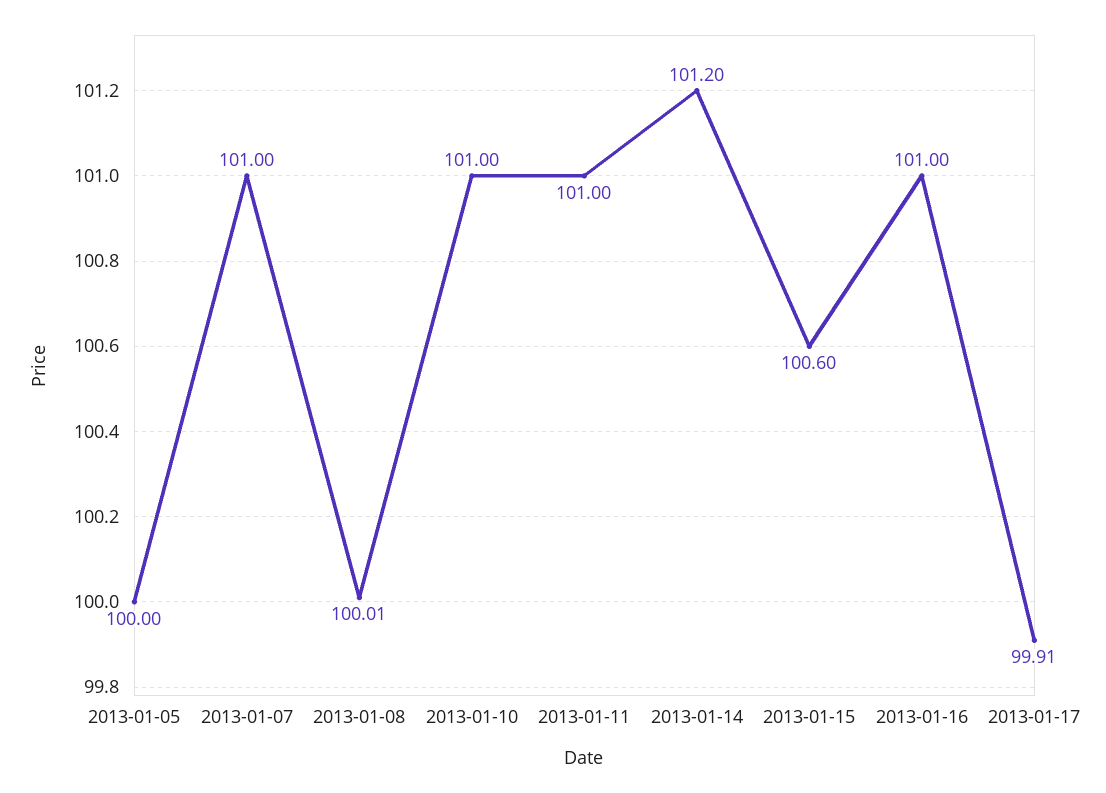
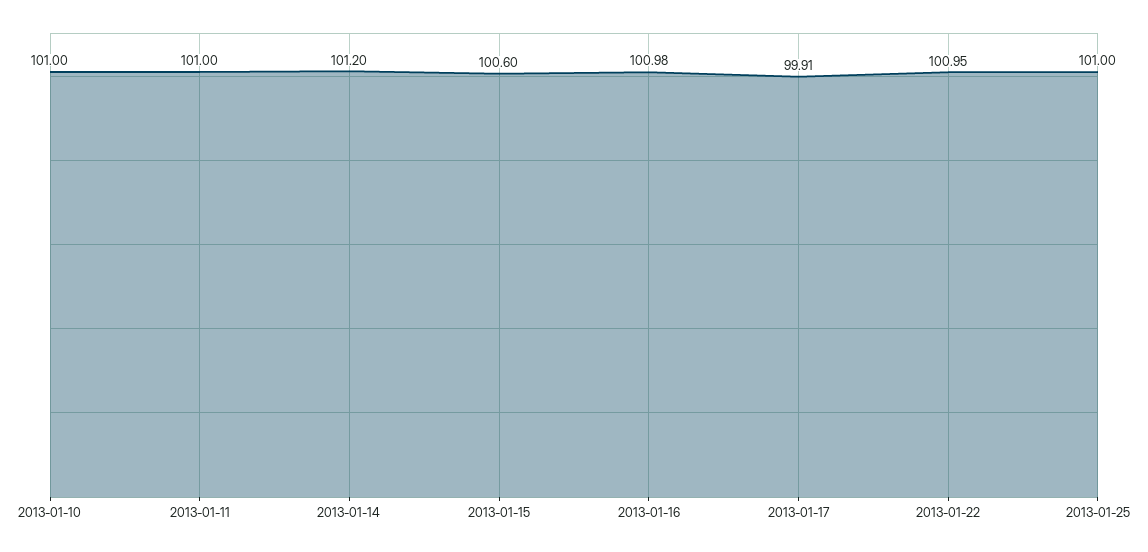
2013-01-05: 100 -> none
2013-01-07: 101 -> none
2013-01-08: 100.01 -> none
2013-01-16: 101 -> 100.98
2013-01-22: none -> 100.95
2013-01-25: none -> 101

